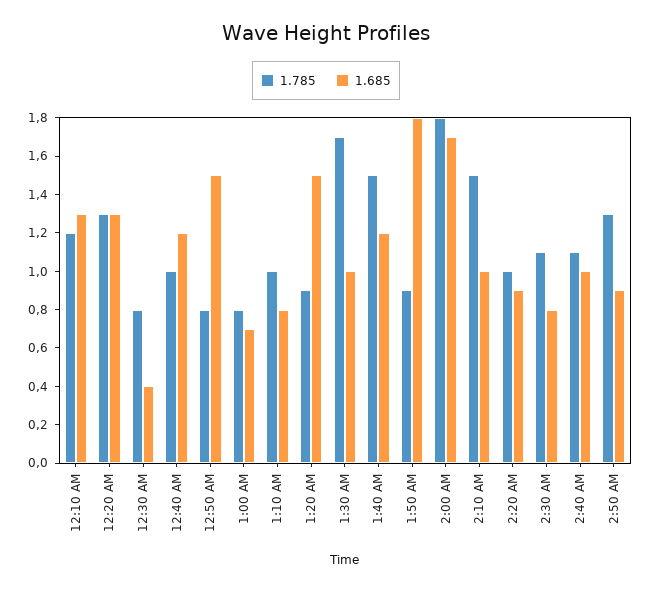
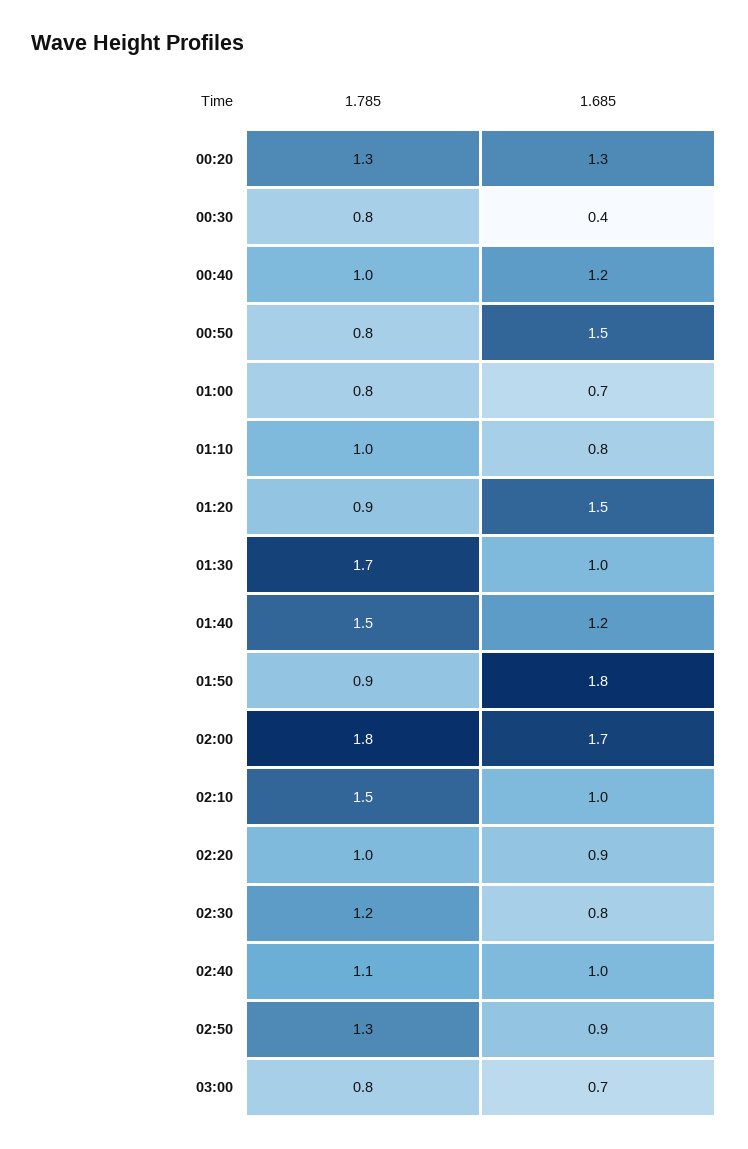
1.785, 12:10 AM: 1.2 -> none
1.685, 12:10 AM: 1.3 -> none
1.785, 2:30 AM: 1.1 -> 1.2
1.785, 03:00: none -> 0.8
1.685, 03:00: none -> 0.7

